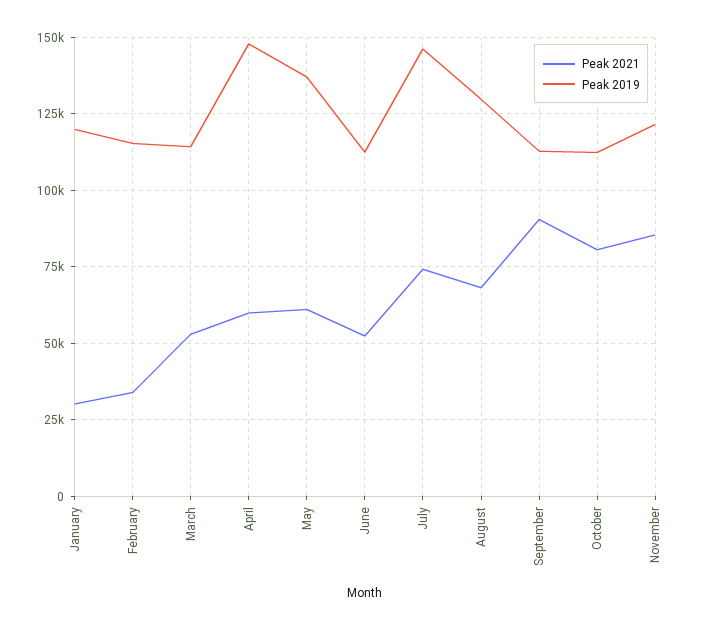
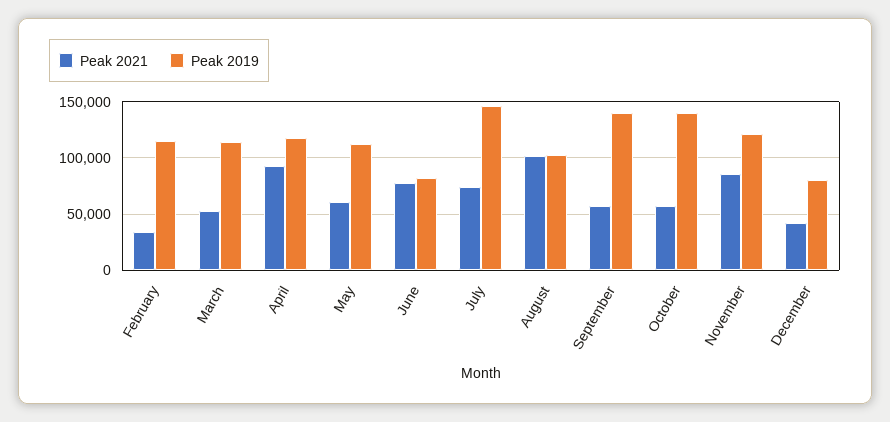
Peak 2021, January: 30000 -> none
Peak 2019, January: 120000 -> none
Peak 2021, April: 60000 -> 90000
Peak 2019, April: 147500 -> 120000
Peak 2019, May: 137500 -> 110000
Peak 2021, June: 52500 -> 80000
Peak 2019, June: 112500 -> 80000
Peak 2021, August: 67500 -> 100000
Peak 2019, August: 130000 -> 100000
Peak 2021, September: 90000 -> 60000
Peak 2019, September: 112500 -> 140000
Peak 2021, October: 80000 -> 60000
Peak 2019, October: 112500 -> 140000
Peak 2021, December: none -> 40000
Peak 2019, December: none -> 80000

